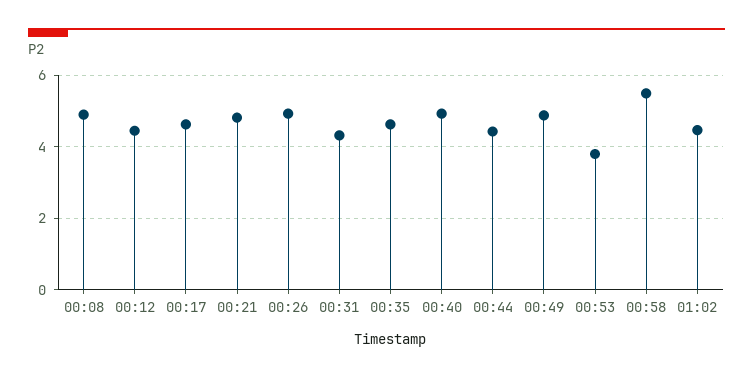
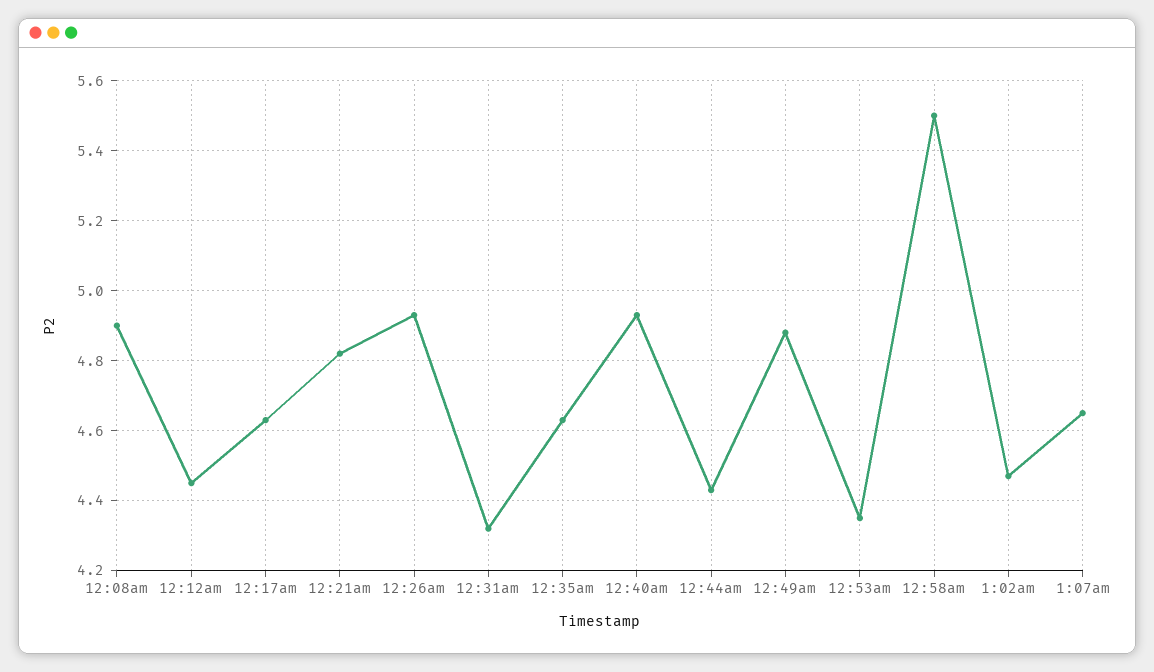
00:53: 3.8 -> 4.35
1:07am: none -> 4.65

